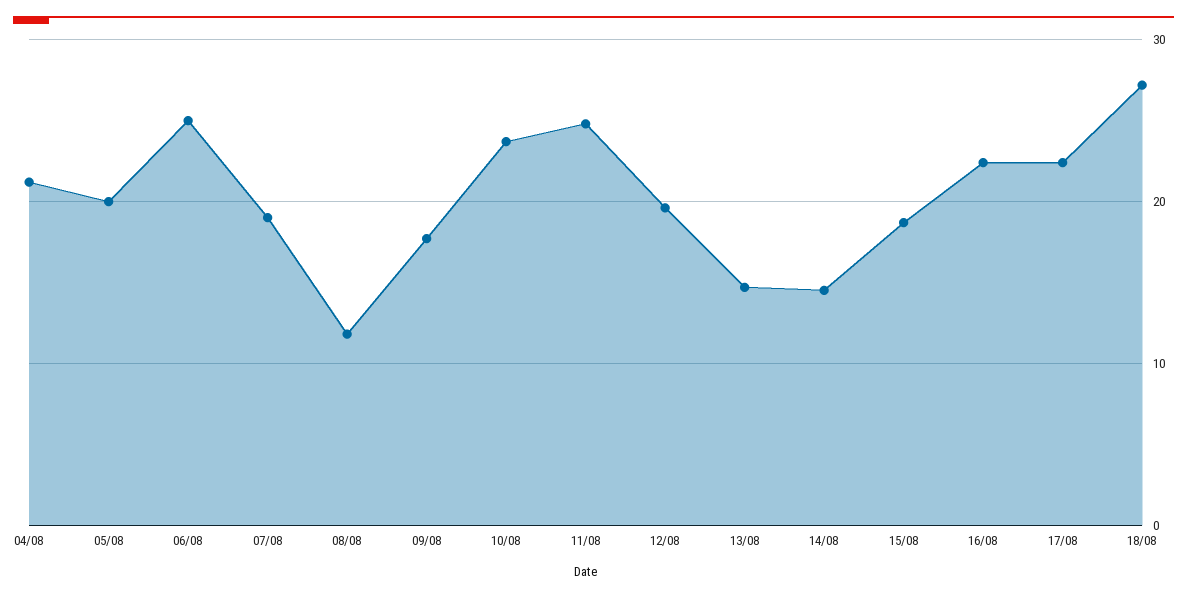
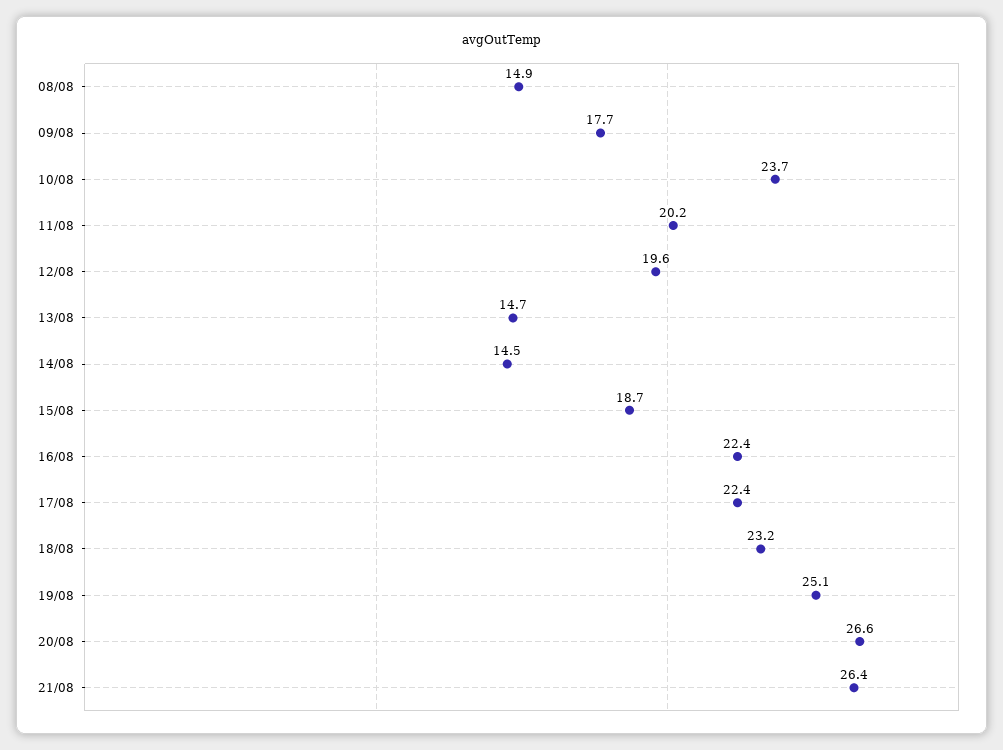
04/08: 21 -> none
05/08: 20 -> none
06/08: 25 -> none
07/08: 19 -> none
08/08: 12 -> 14.9
11/08: 25 -> 20.2
18/08: 27 -> 23.2
19/08: none -> 25.1
20/08: none -> 26.6
21/08: none -> 26.4

